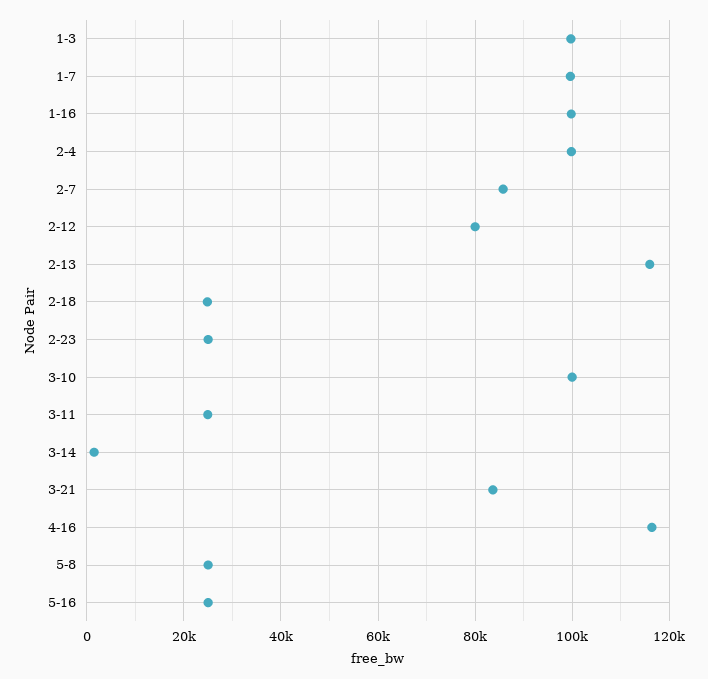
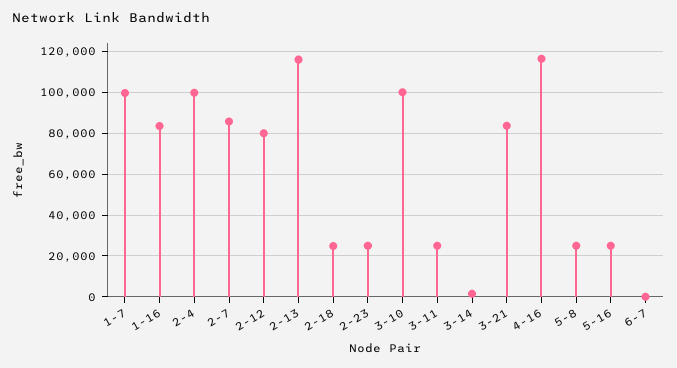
1-3: 100000 -> none
1-16: 100000 -> 85000
6-7: none -> 0

